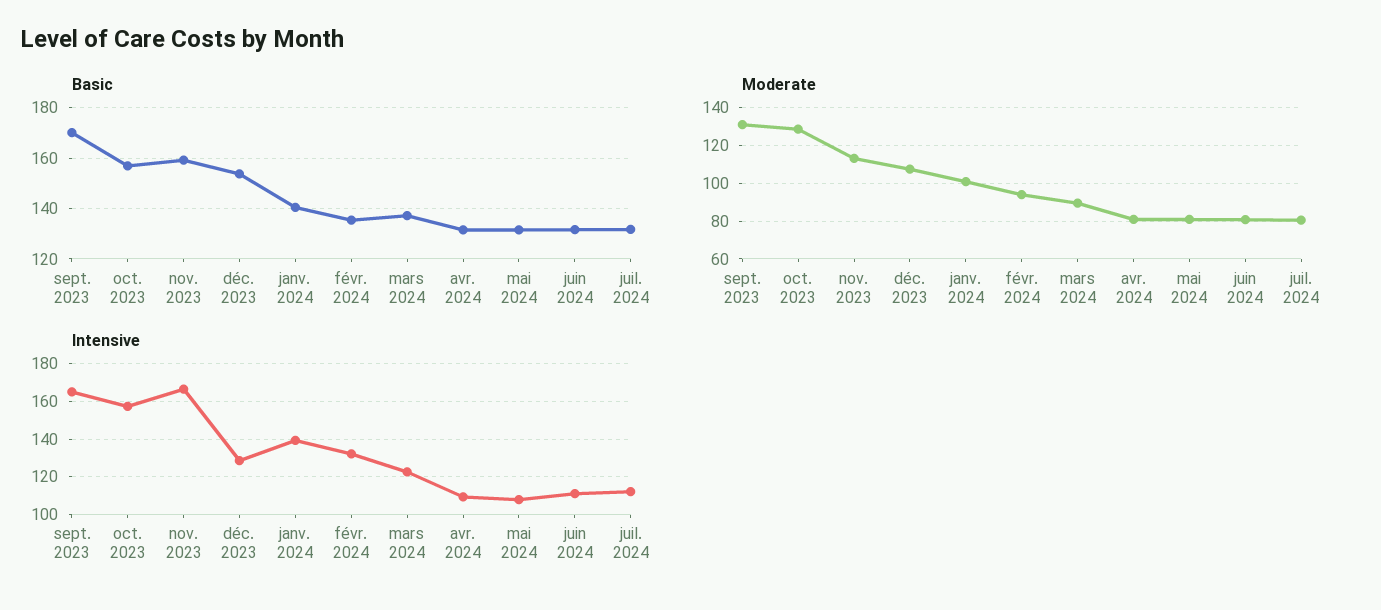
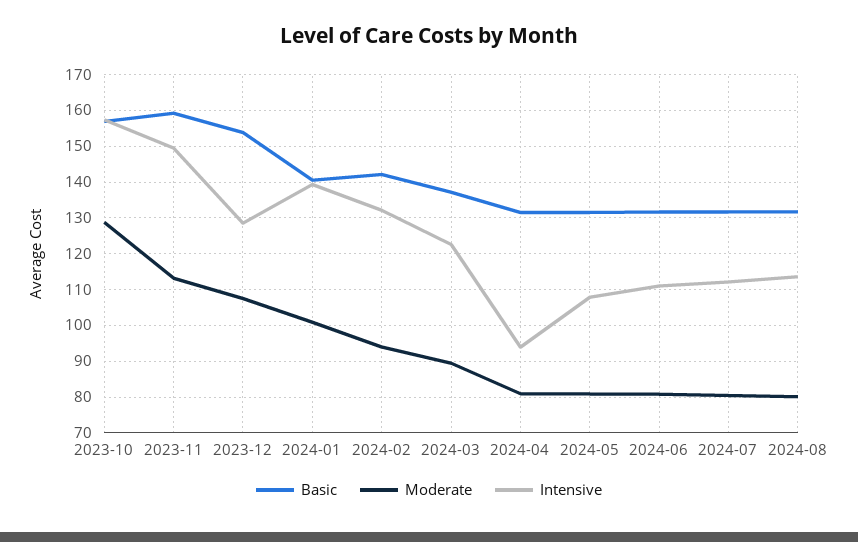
Basic, sept. 2023: 170 -> none
Basic, févr. 2024: 135 -> 142
Moderate, sept. 2023: 130 -> none
Intensive, sept. 2023: 165 -> none
Intensive, nov. 2023: 165 -> 150
Intensive, avr. 2024: 110 -> 94
Basic, 2024-08: none -> 132
Moderate, 2024-08: none -> 80
Intensive, 2024-08: none -> 114

